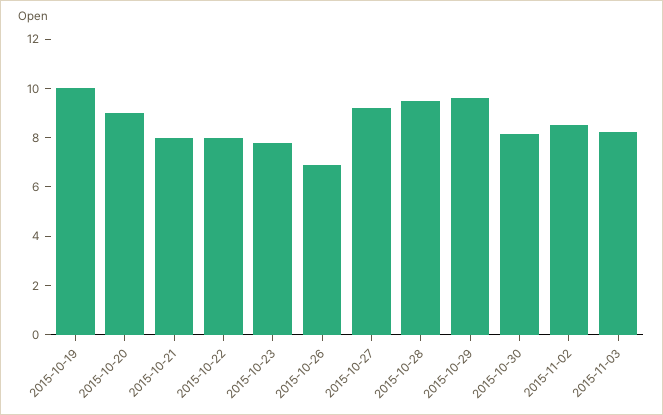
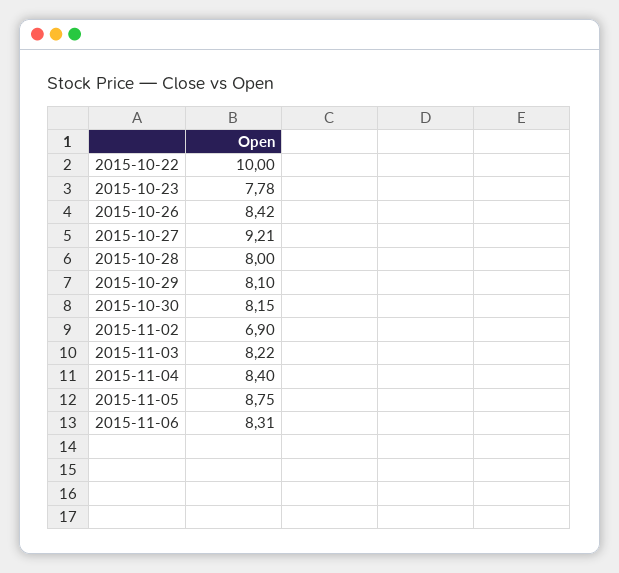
2015-10-19: 10 -> none
2015-10-20: 9 -> none
2015-10-21: 8 -> none
2015-10-22: 8 -> 10
2015-10-26: 7 -> 8.42
2015-10-28: 9.5 -> 8
2015-10-29: 9.5 -> 8.1
2015-11-02: 8.5 -> 6.9
2015-11-04: none -> 8.4
2015-11-05: none -> 8.75
2015-11-06: none -> 8.31

